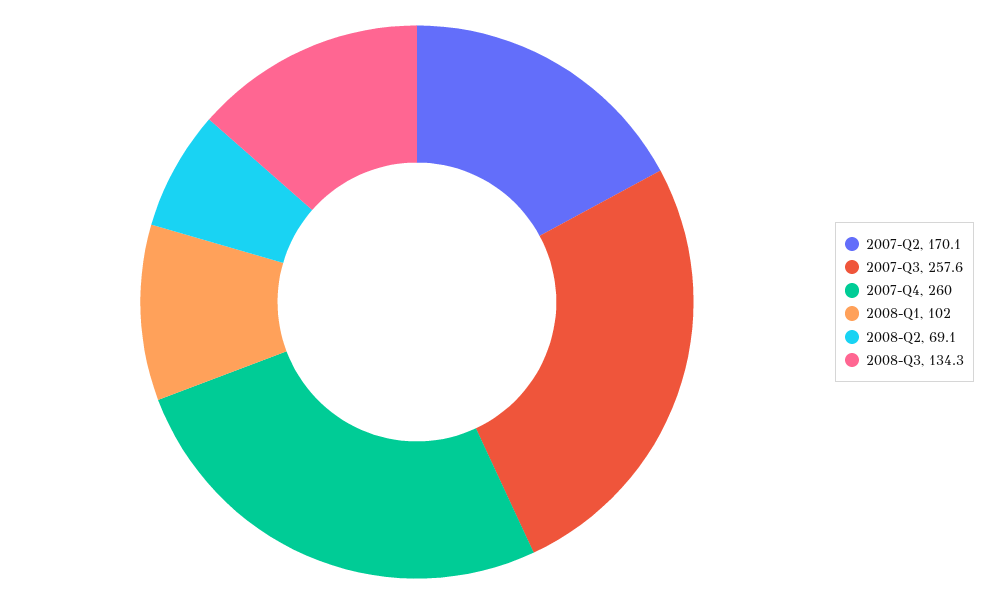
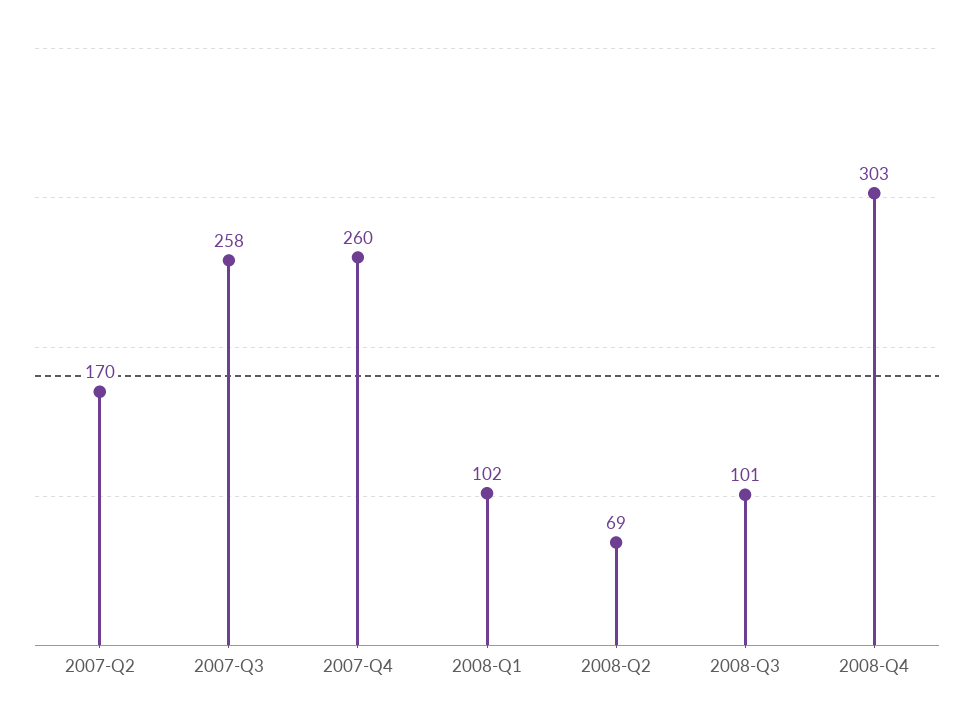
2008-Q3: 134.3 -> 101
2008-Q4: none -> 303

